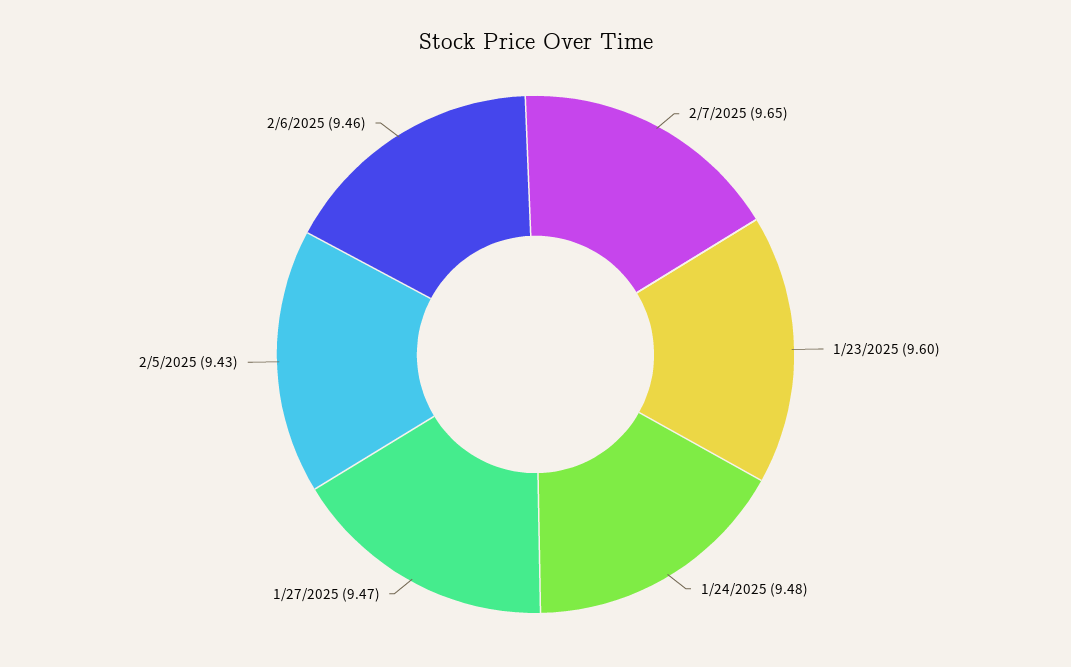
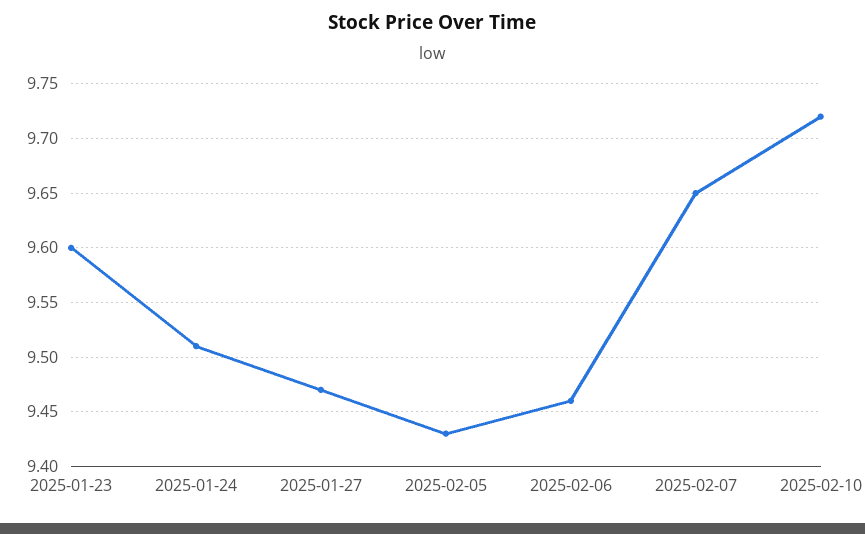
1/24/2025: 9.48 -> 9.51
2025-02-10: none -> 9.72

